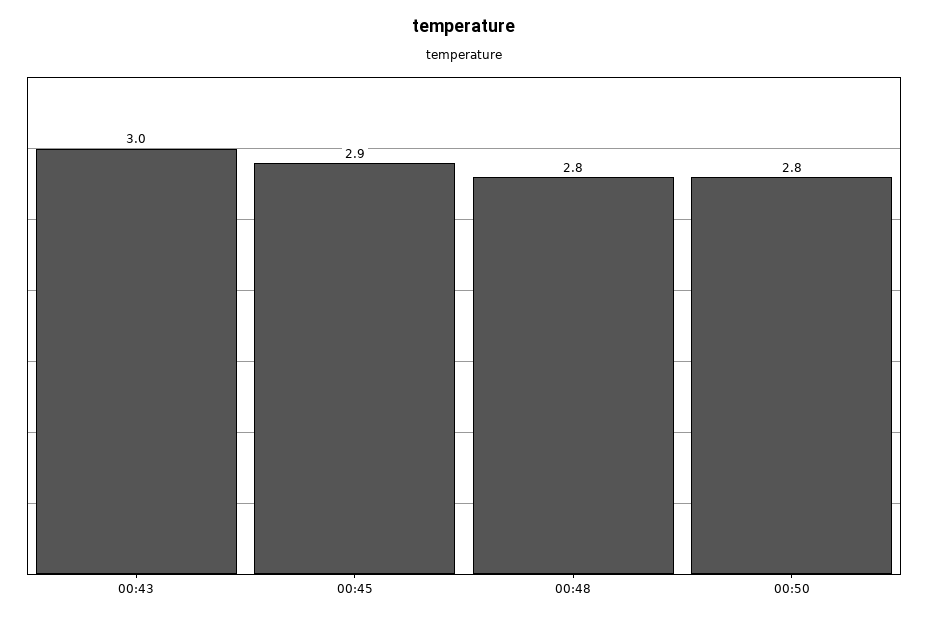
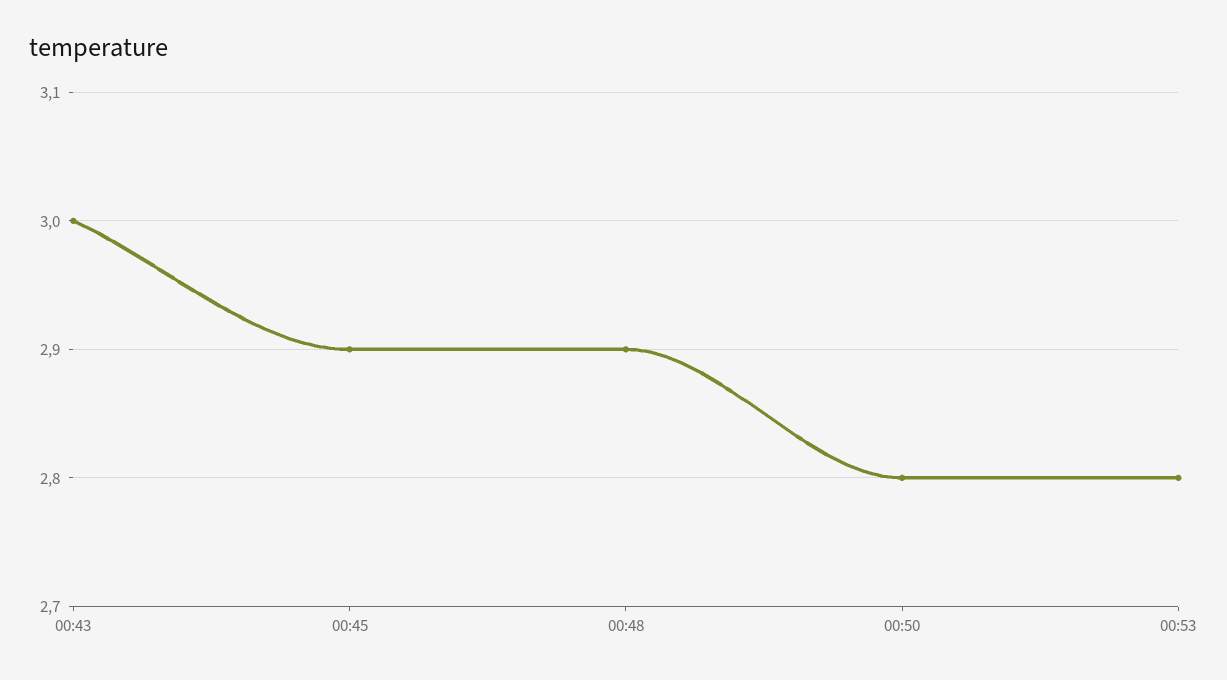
00:48: 2.8 -> 2.9
00:53: none -> 2.8

